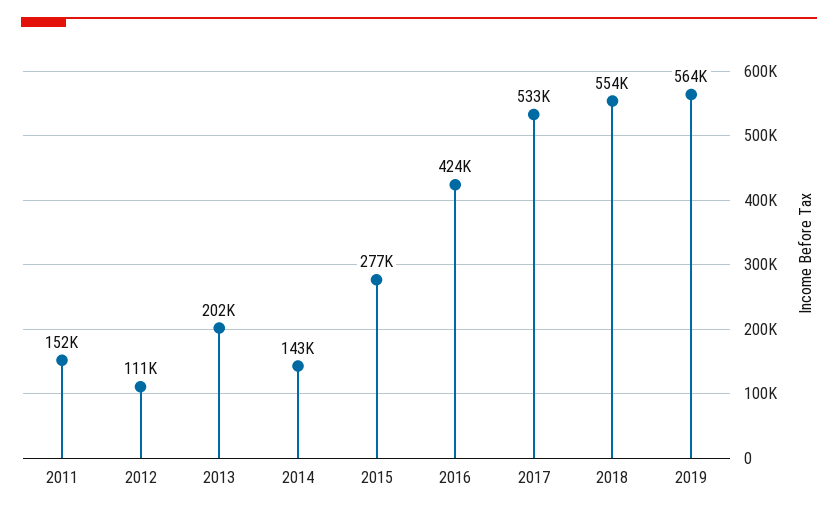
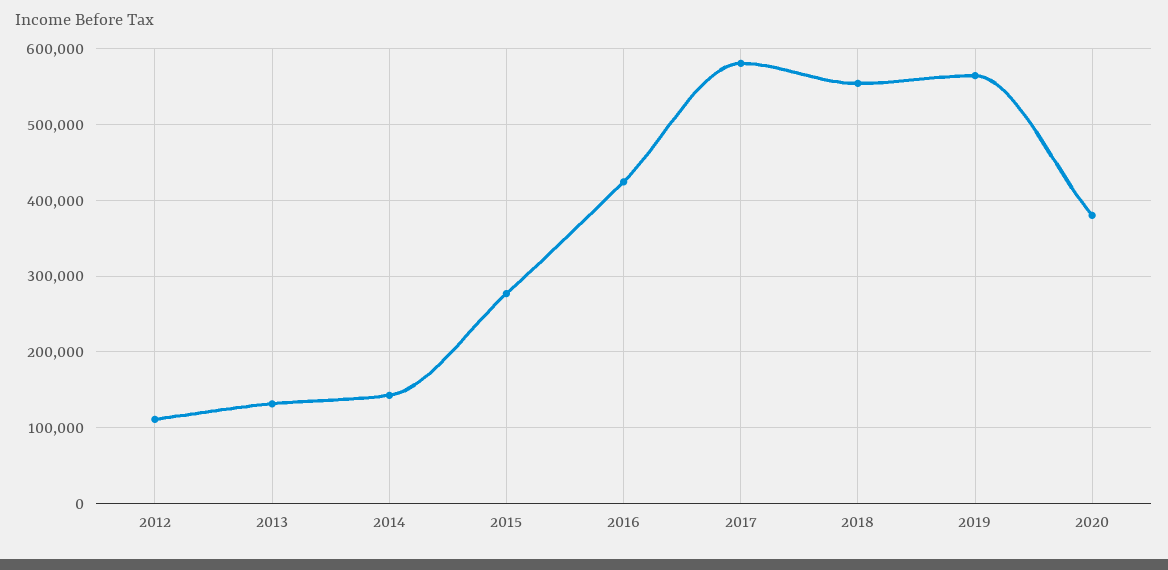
2011: 152000 -> none
2013: 202000 -> 130000
2017: 533000 -> 580000
2020: none -> 380000

